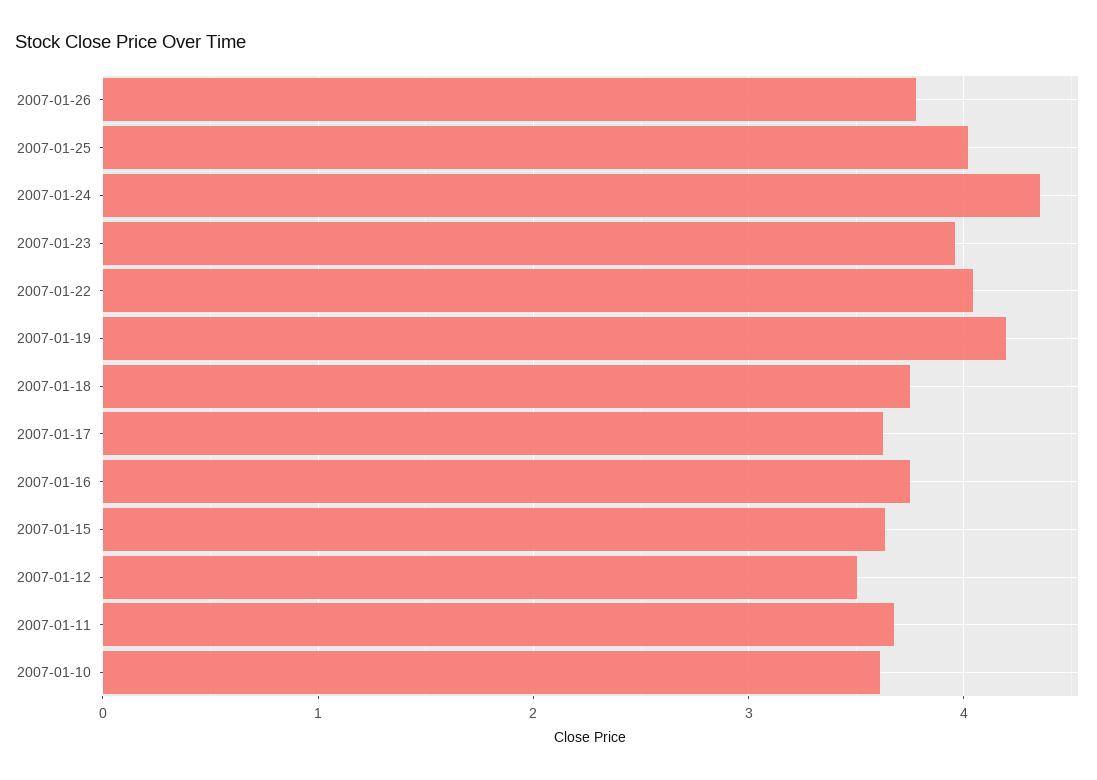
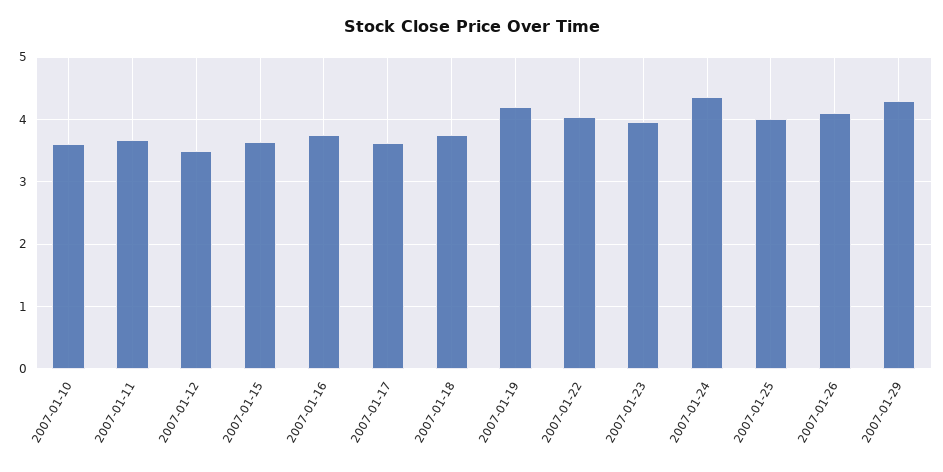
2007-01-26: 3.8 -> 4.1
2007-01-29: none -> 4.3

